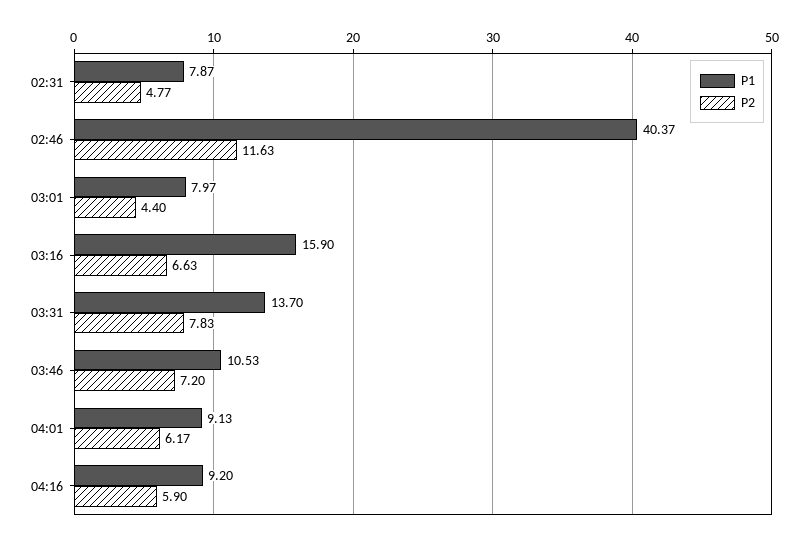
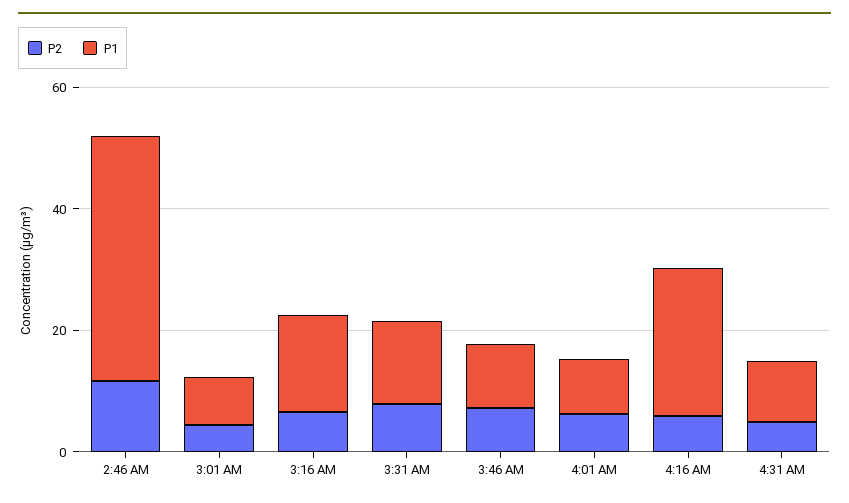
P1, 02:31: 7.87 -> none
P2, 02:31: 4.77 -> none
P1, 04:16: 9.2 -> 25
P2, 4:31 AM: none -> 5
P1, 4:31 AM: none -> 10

